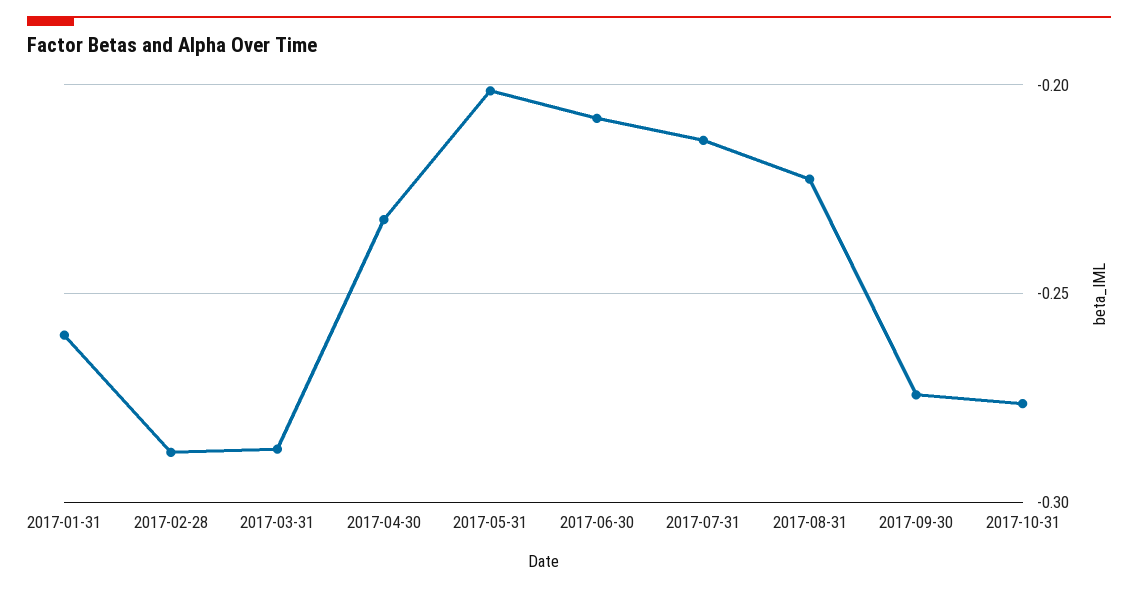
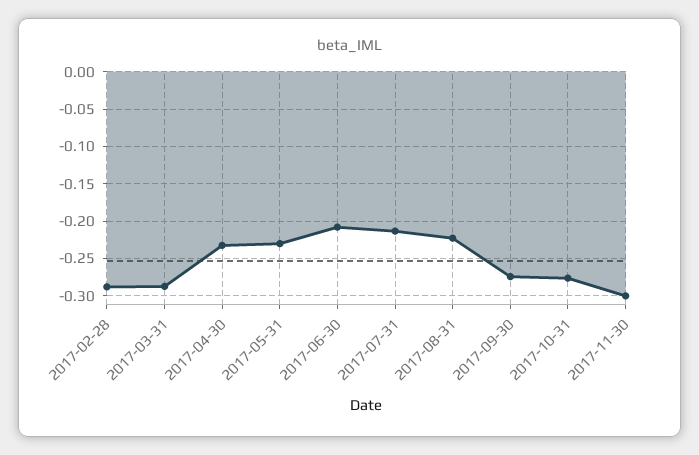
2017-01-31: -0.26 -> none
2017-05-31: -0.2 -> -0.23
2017-11-30: none -> -0.3

